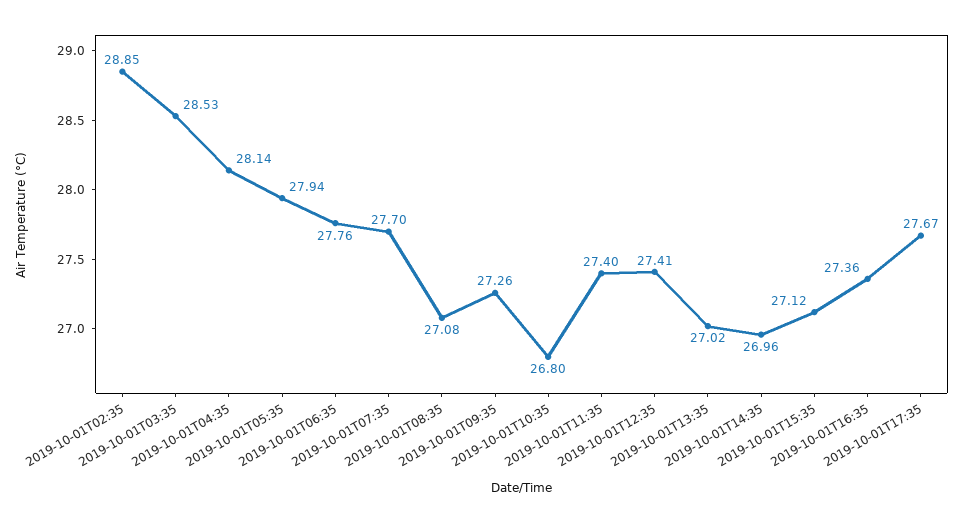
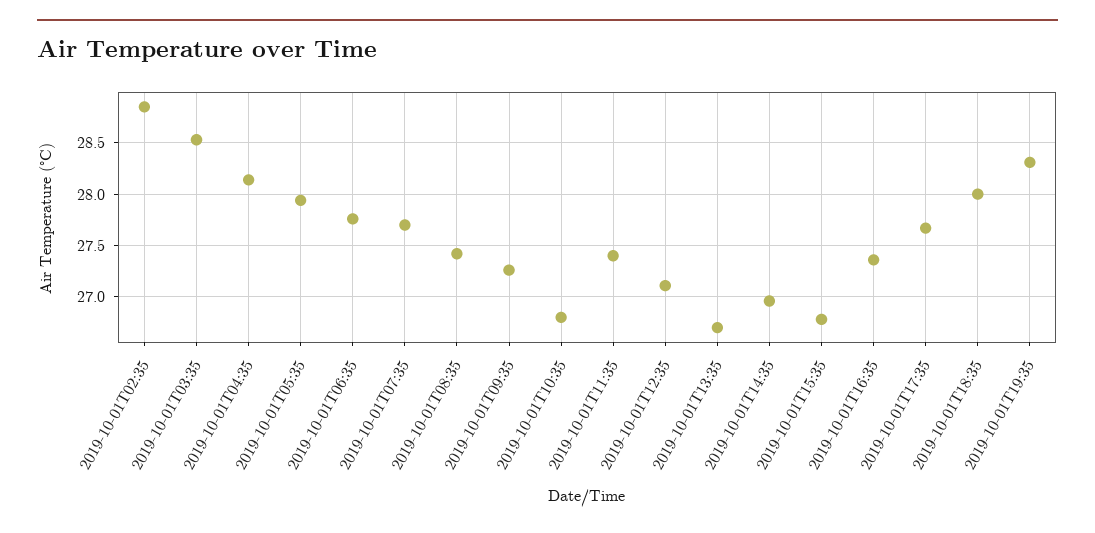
2019-10-01T08:35: 27.08 -> 27.4
2019-10-01T12:35: 27.41 -> 27.1
2019-10-01T13:35: 27.02 -> 26.7
2019-10-01T15:35: 27.12 -> 26.8
2019-10-01T18:35: none -> 28
2019-10-01T19:35: none -> 28.3

